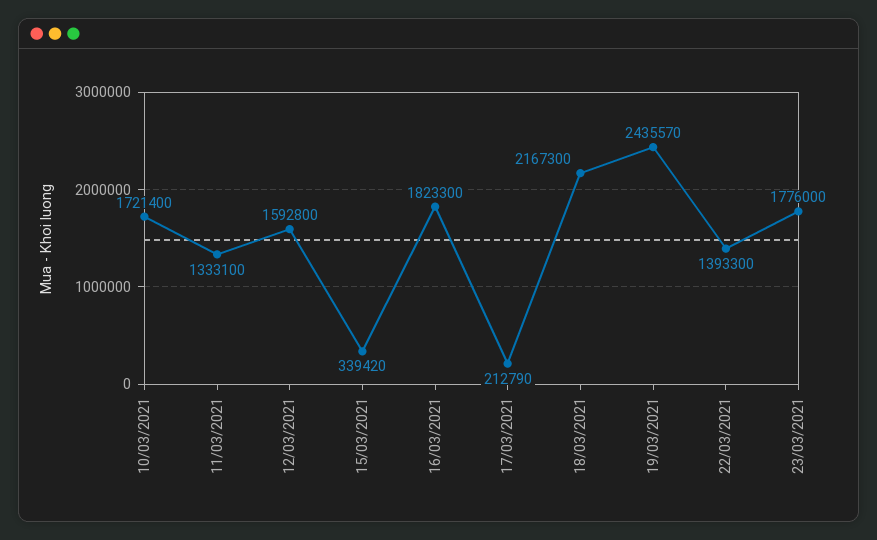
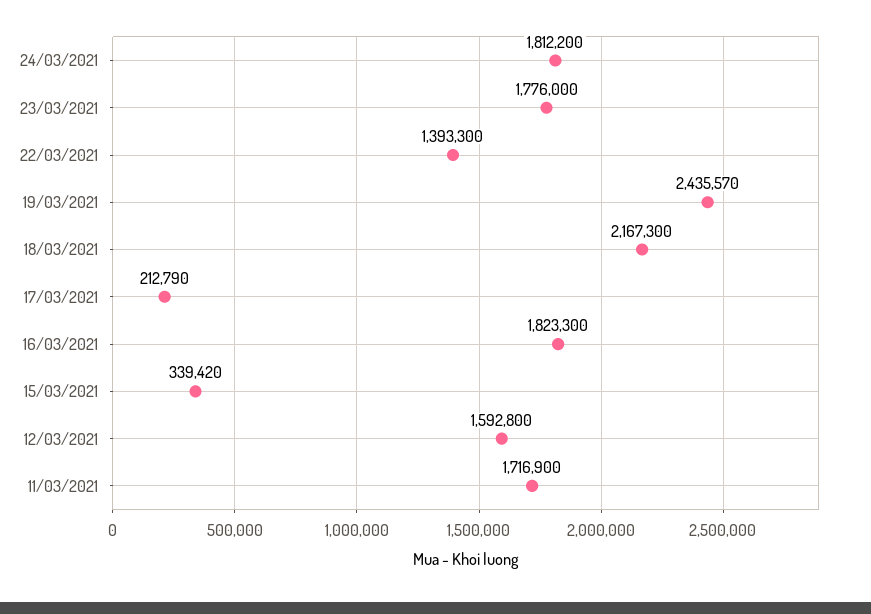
10/03/2021: 1721400 -> none
11/03/2021: 1333100 -> 1716900
24/03/2021: none -> 1812200

